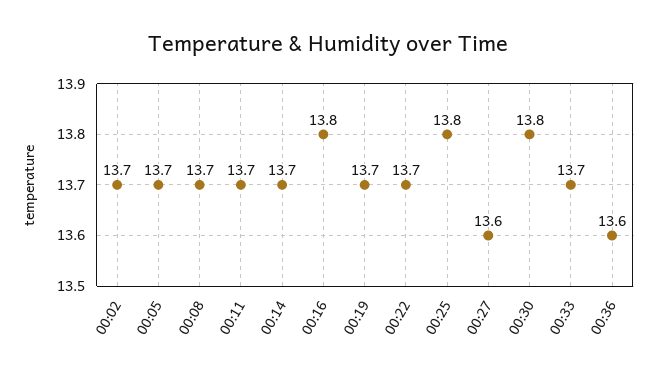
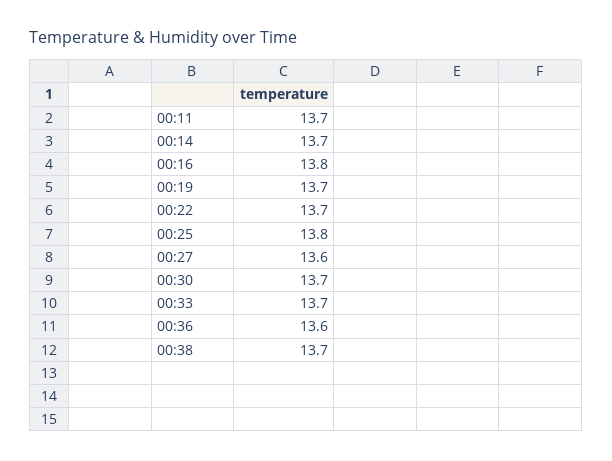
00:02: 13.7 -> none
00:05: 13.7 -> none
00:08: 13.7 -> none
00:30: 13.8 -> 13.7
00:38: none -> 13.7

